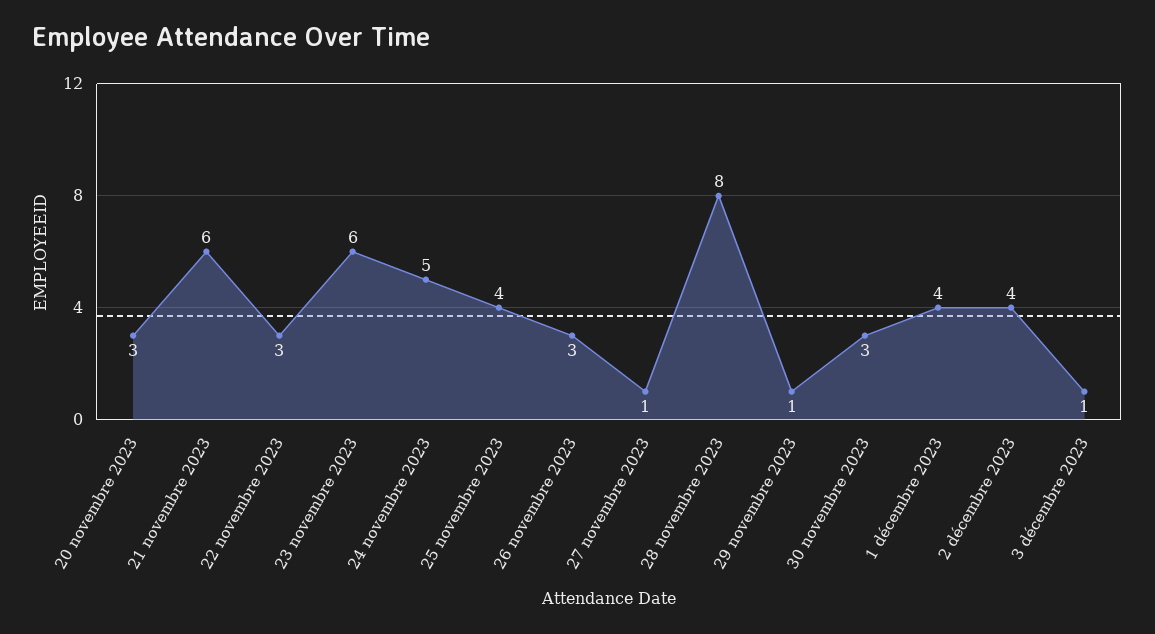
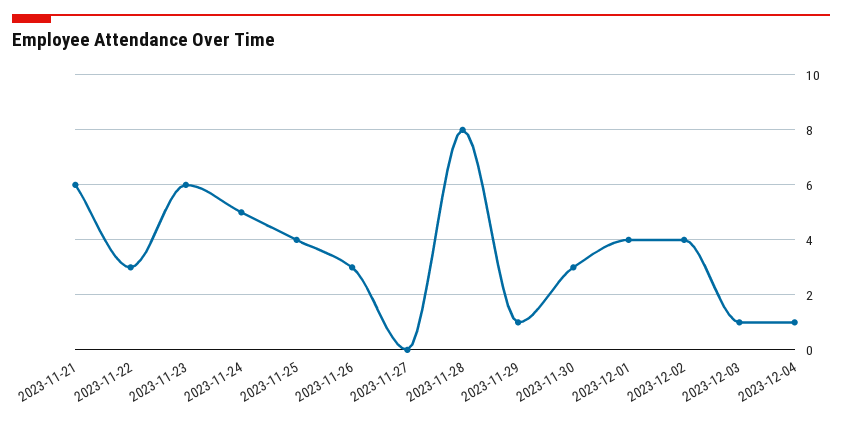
20 novembre 2023: 3 -> none
27 novembre 2023: 1 -> 0
2023-12-04: none -> 1

